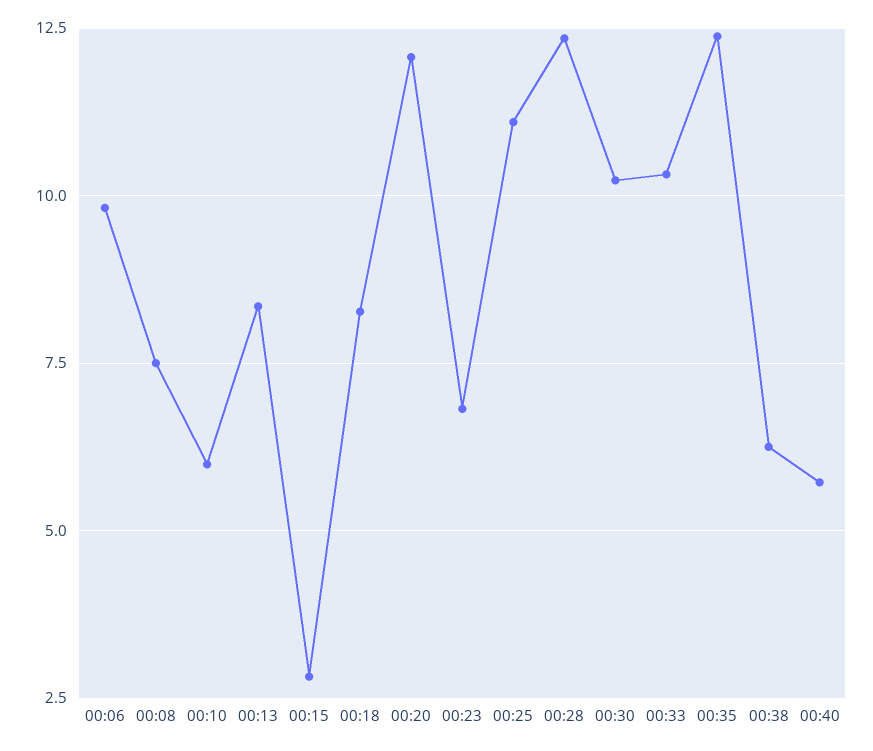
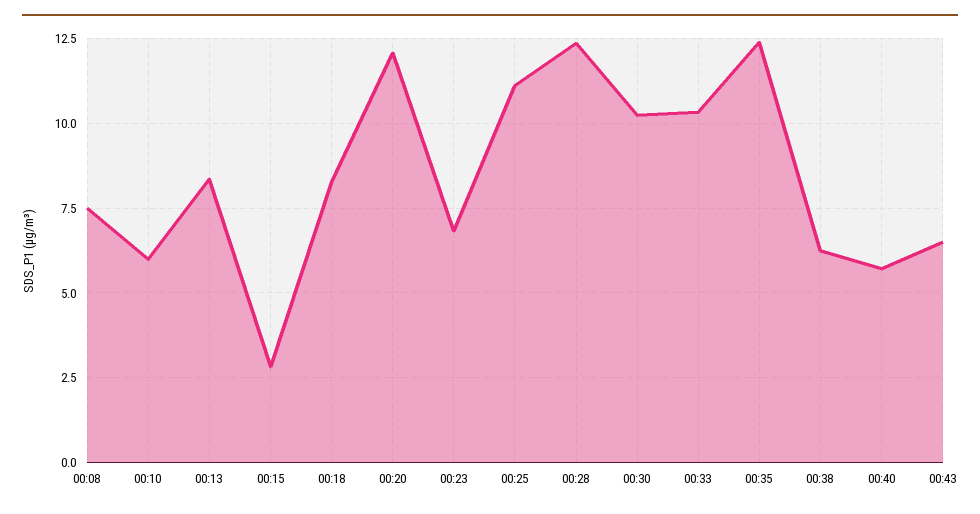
00:06: 9.75 -> none
00:43: none -> 6.5

